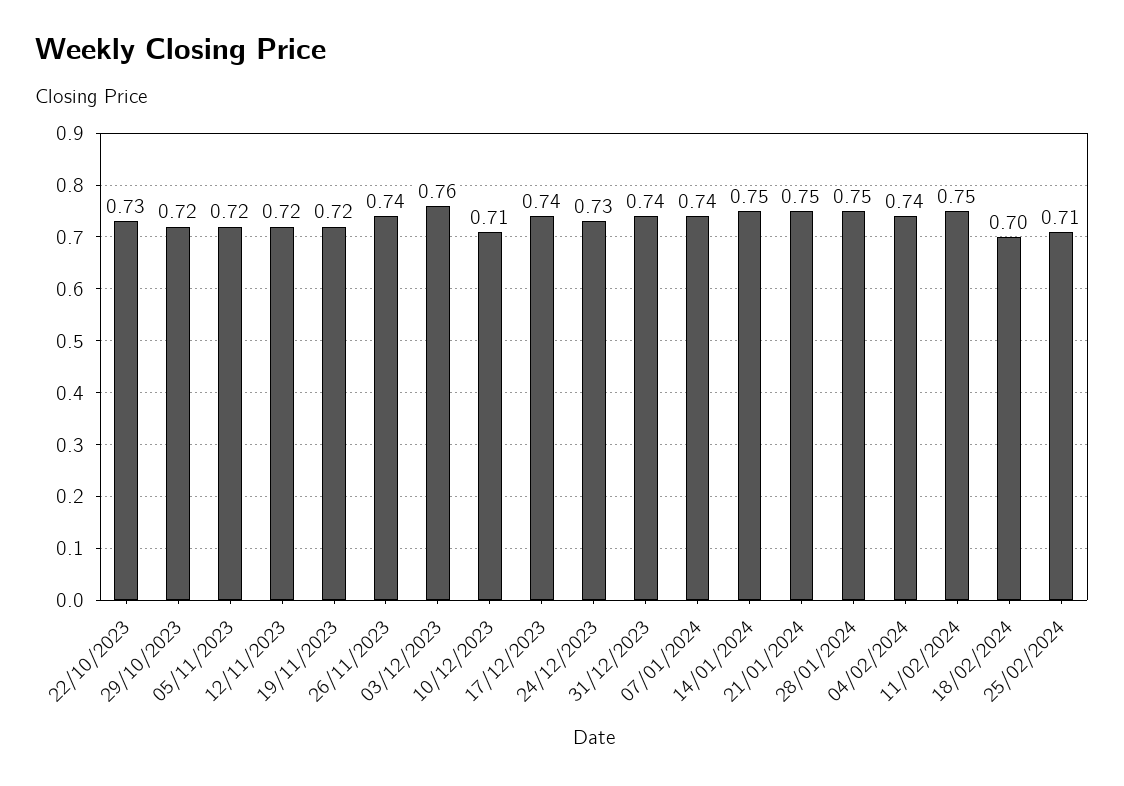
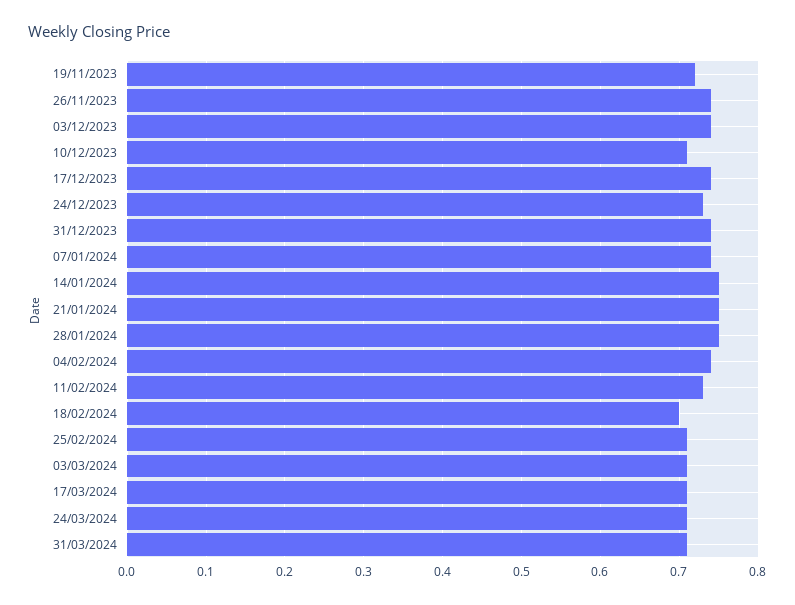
22/10/2023: 0.73 -> none
29/10/2023: 0.72 -> none
05/11/2023: 0.72 -> none
12/11/2023: 0.72 -> none
03/12/2023: 0.76 -> 0.74
11/02/2024: 0.75 -> 0.73
03/03/2024: none -> 0.71
17/03/2024: none -> 0.71
24/03/2024: none -> 0.71
31/03/2024: none -> 0.71

